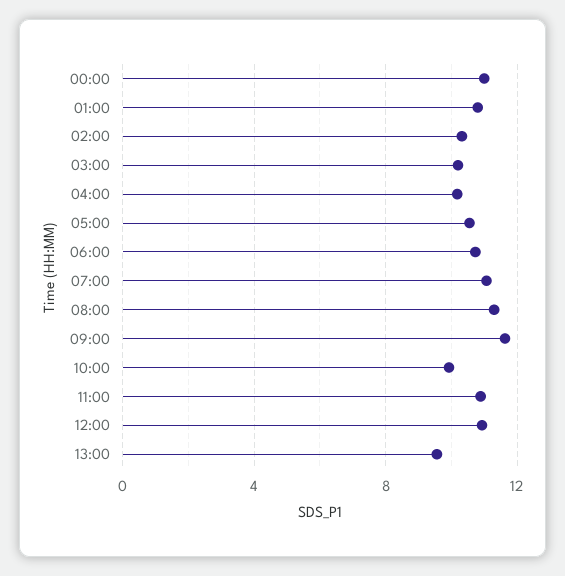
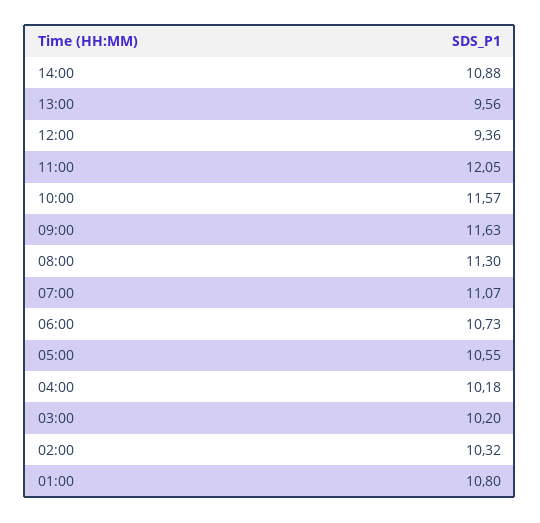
00:00: 11 -> none
10:00: 10 -> 11.57
11:00: 11 -> 12.05
12:00: 11 -> 9.36
14:00: none -> 10.88

